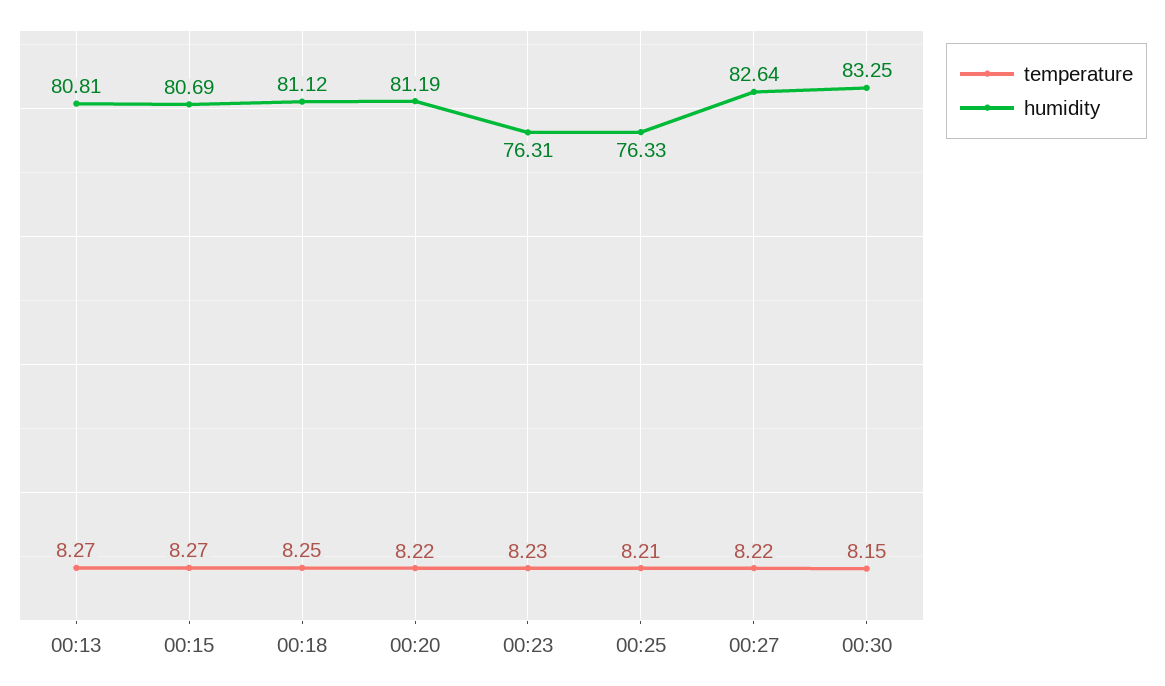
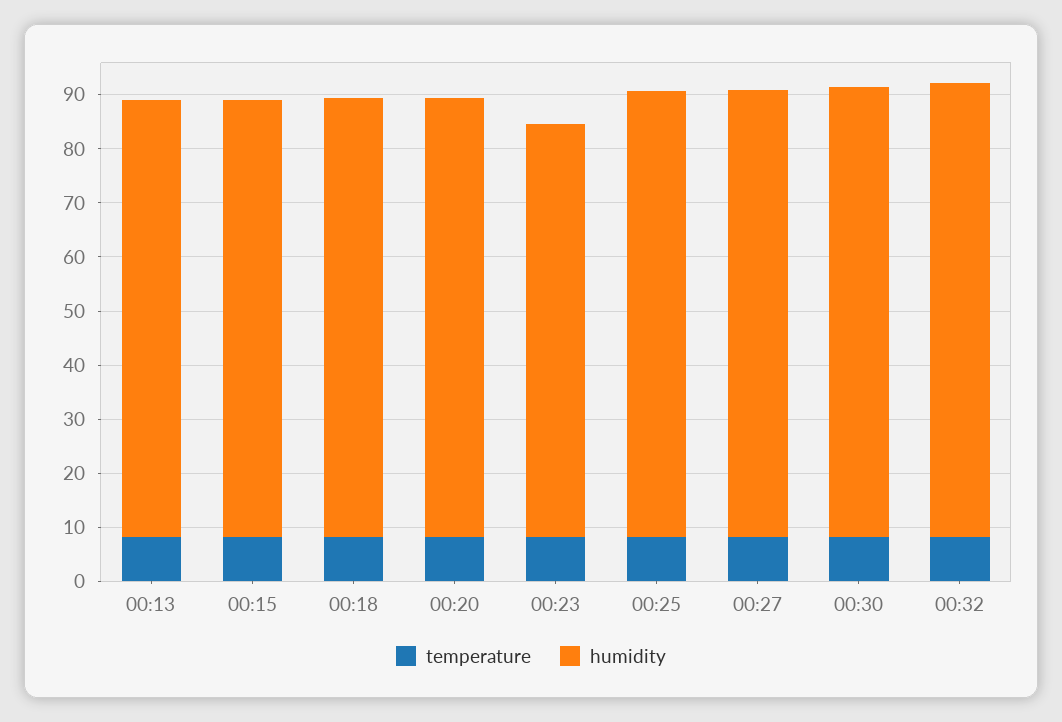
humidity, 00:25: 76.33 -> 82
temperature, 00:32: none -> 8
humidity, 00:32: none -> 84

